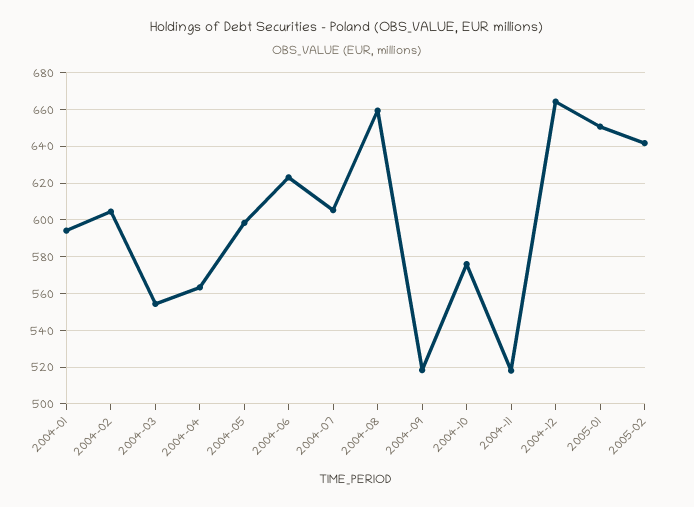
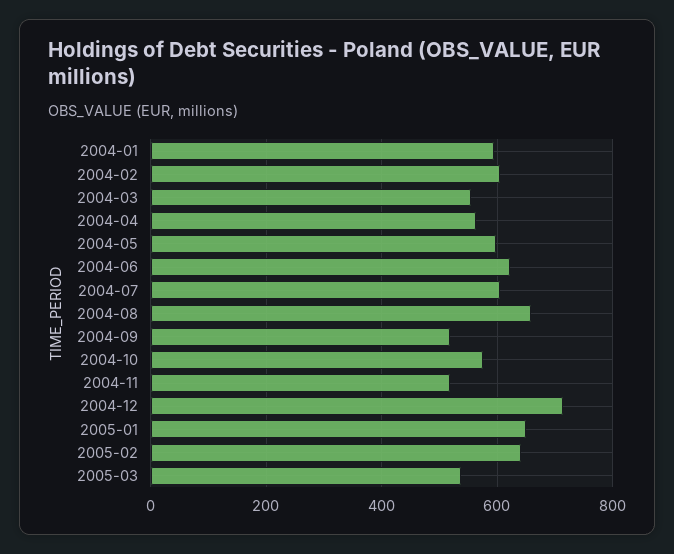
2004-12: 665 -> 720
2005-03: none -> 540

